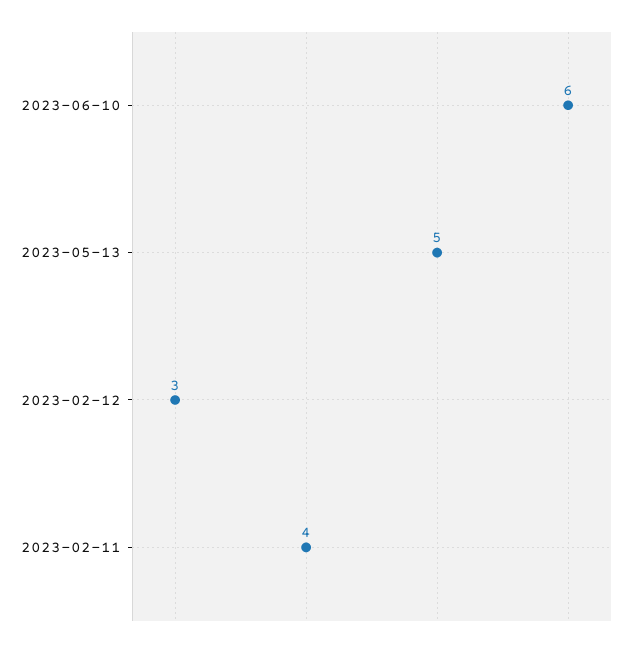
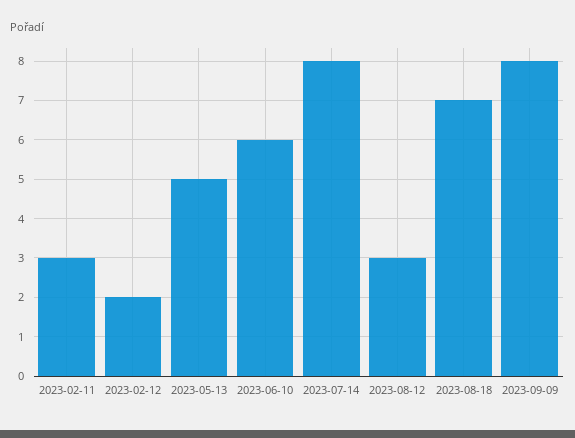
2023-02-12: 3 -> 2
2023-02-11: 4 -> 3
2023-07-14: none -> 8
2023-08-12: none -> 3
2023-08-18: none -> 7
2023-09-09: none -> 8

